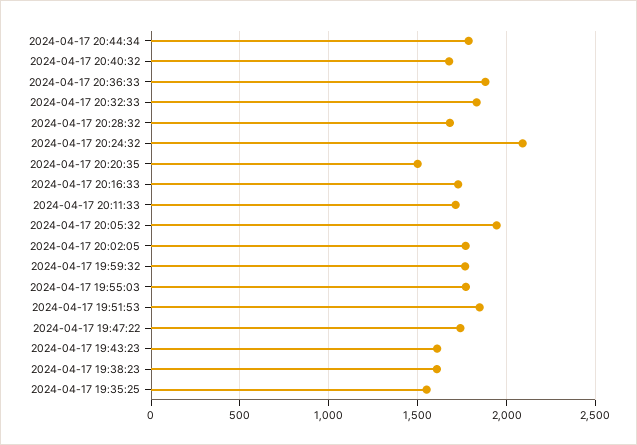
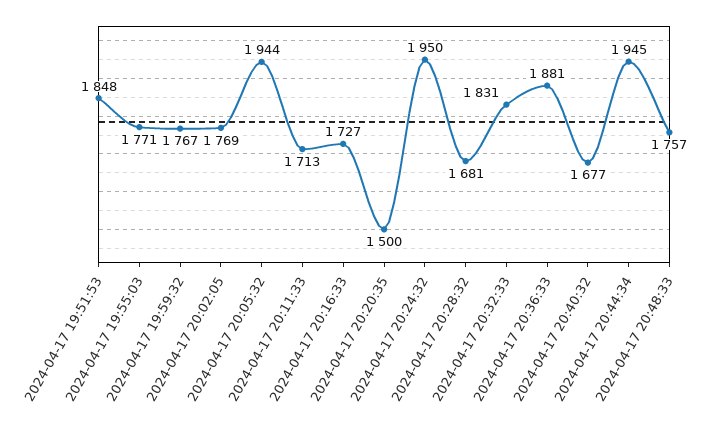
2024-04-17 20:44:34: 1800 -> 1945
2024-04-17 20:24:32: 2100 -> 1950
2024-04-17 19:47:22: 1750 -> none
2024-04-17 19:43:23: 1600 -> none
2024-04-17 19:38:23: 1600 -> none
2024-04-17 19:35:25: 1550 -> none
2024-04-17 20:48:33: none -> 1757

